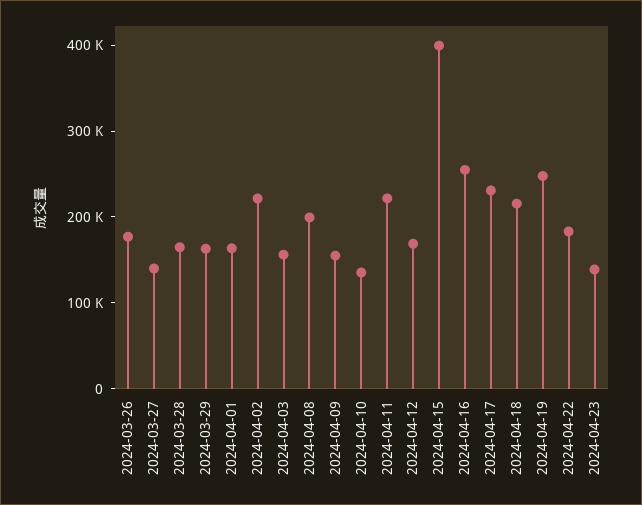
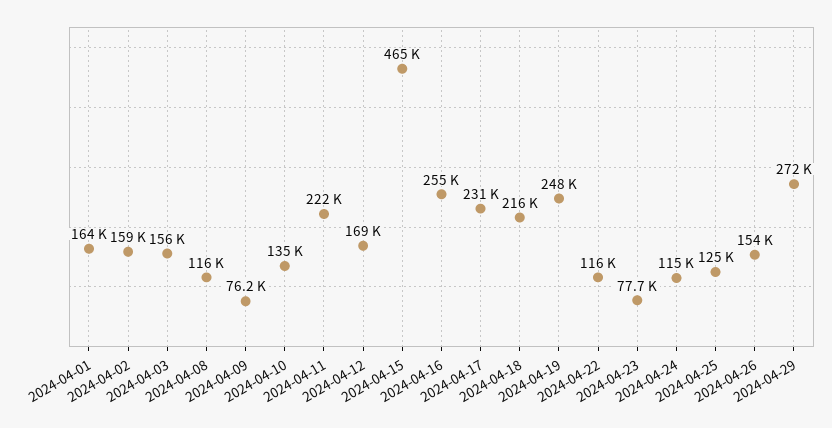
2024-03-26: 180000 -> none
2024-03-27: 140000 -> none
2024-03-28: 160000 -> none
2024-03-29: 160000 -> none
2024-04-02: 220000 -> 159000
2024-04-08: 200000 -> 116000
2024-04-09: 160000 -> 76200
2024-04-15: 400000 -> 465000
2024-04-22: 180000 -> 116000
2024-04-23: 140000 -> 77700
2024-04-24: none -> 115000
2024-04-25: none -> 125000
2024-04-26: none -> 154000
2024-04-29: none -> 272000

